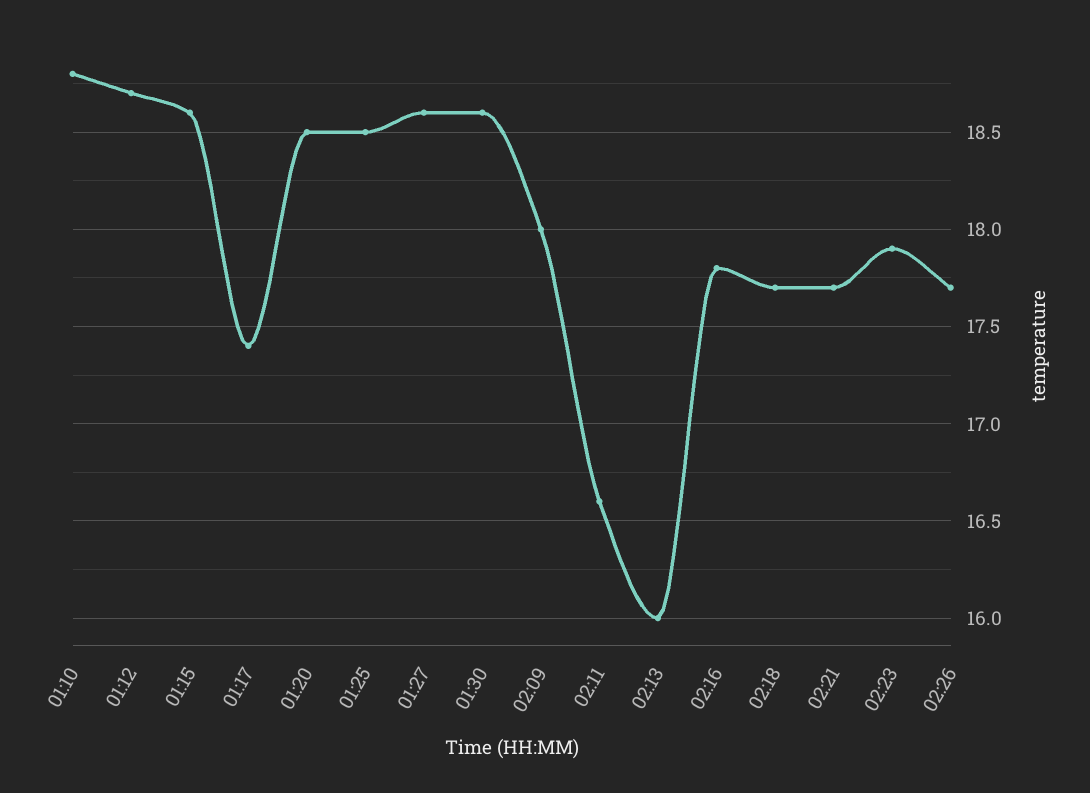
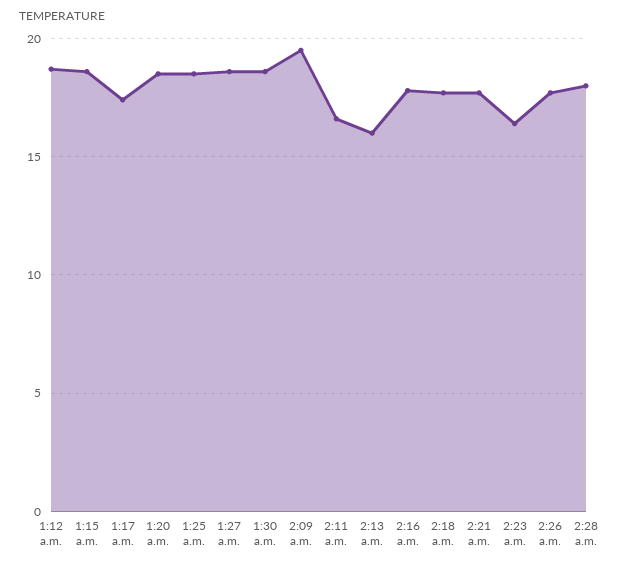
01:10: 18.8 -> none
02:09: 18 -> 19.5
02:23: 17.9 -> 16.5
2:28 a.m.: none -> 18

